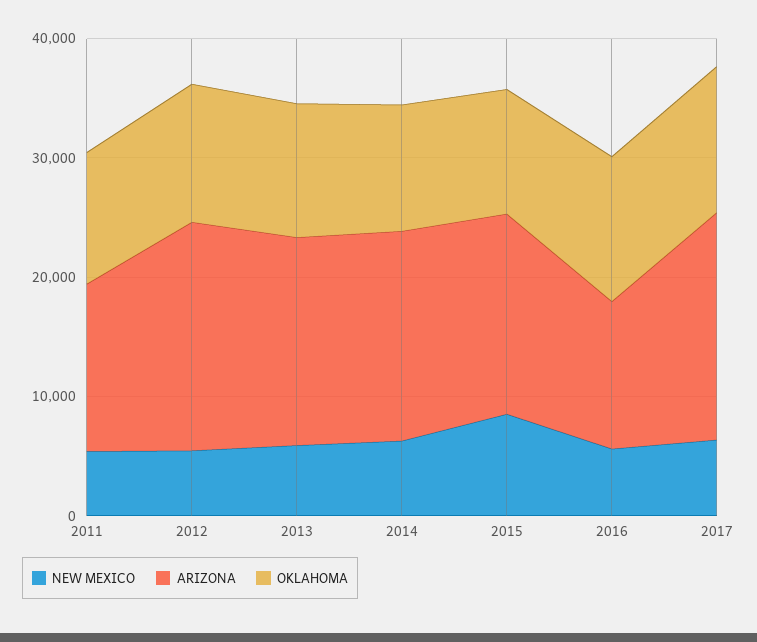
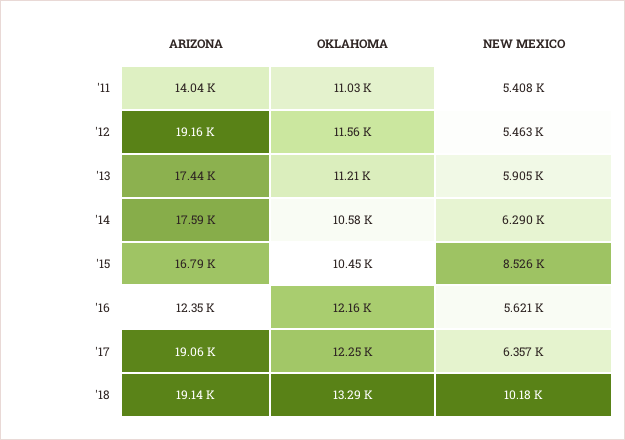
ARIZONA, '18: none -> 19140
OKLAHOMA, '18: none -> 13290
NEW MEXICO, '18: none -> 10180

